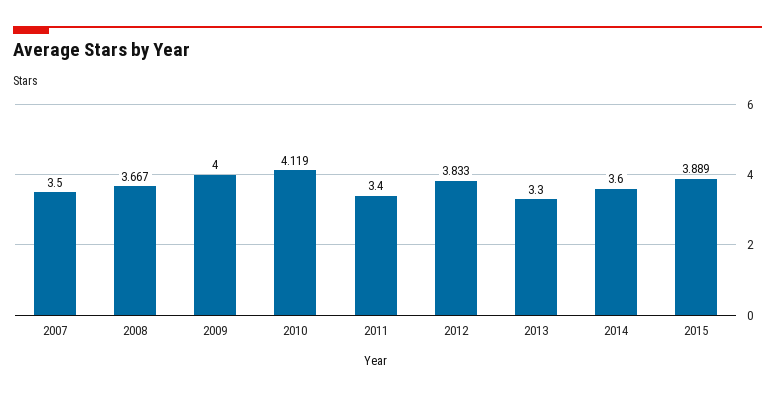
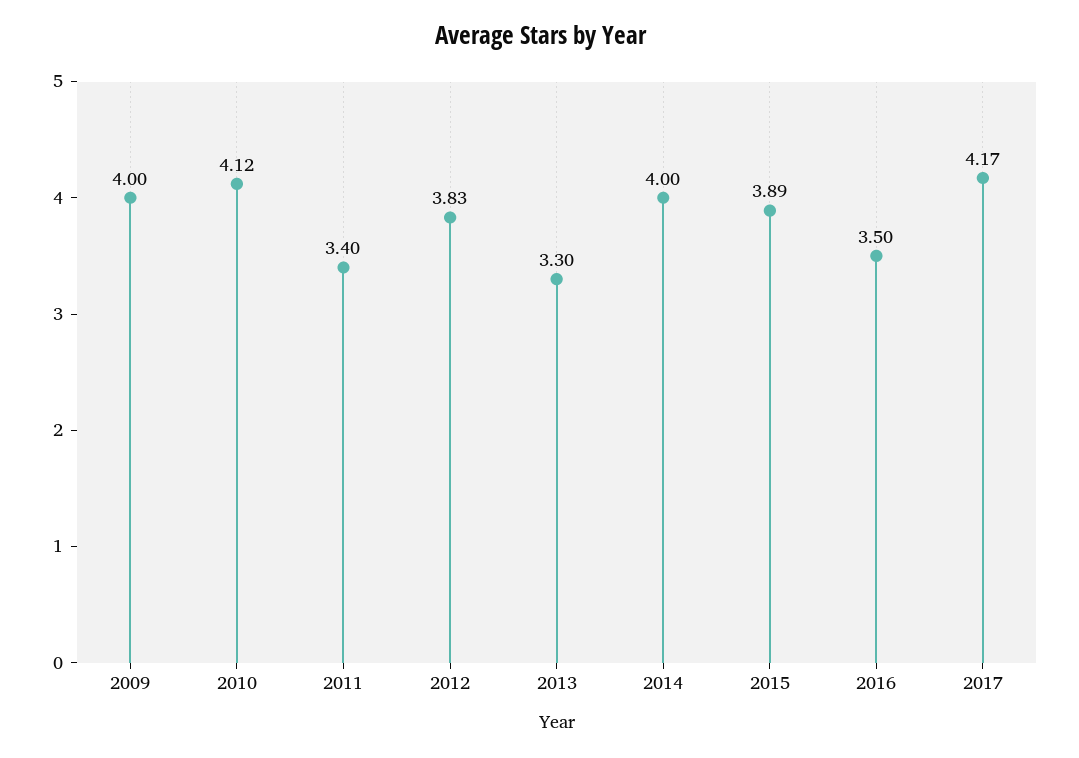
2007: 3.5 -> none
2008: 3.667 -> none
2014: 3.6 -> 4
2016: none -> 3.5
2017: none -> 4.17

